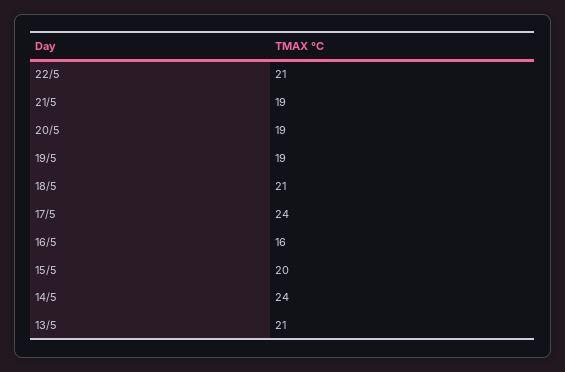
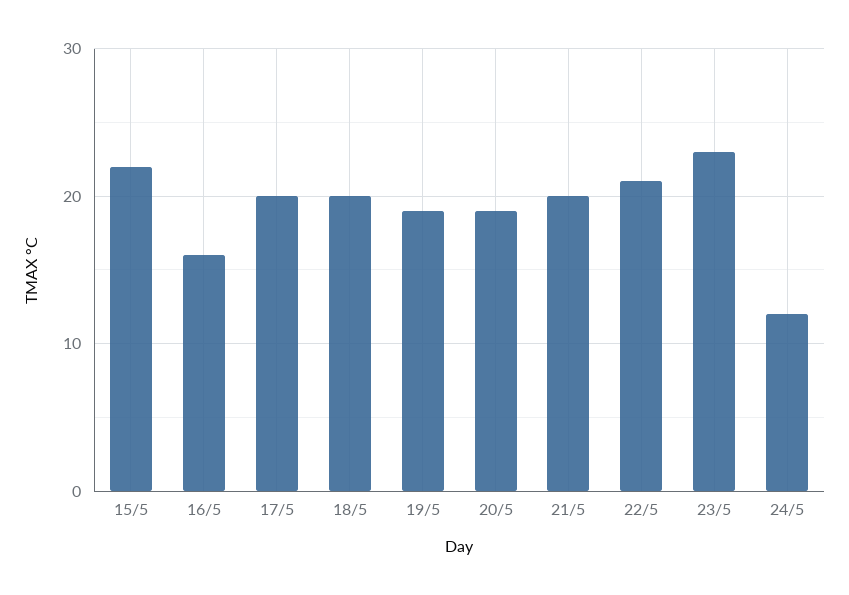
21/5: 19 -> 20
18/5: 21 -> 20
17/5: 24 -> 20
15/5: 20 -> 22
14/5: 24 -> none
13/5: 21 -> none
23/5: none -> 23
24/5: none -> 12

